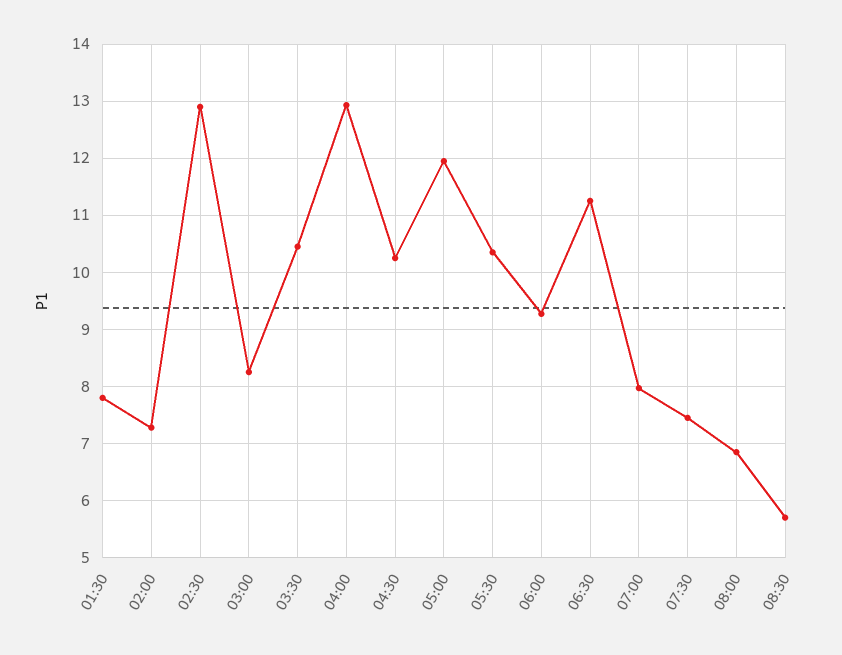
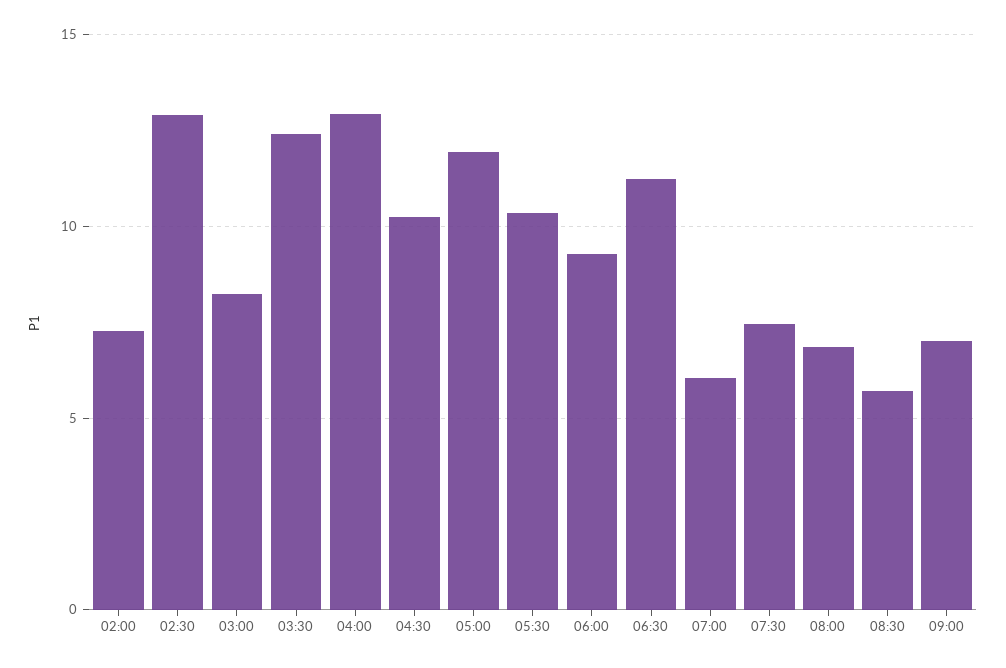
01:30: 7.8 -> none
03:30: 10.4 -> 12.5
07:00: 8 -> 6
09:00: none -> 7

